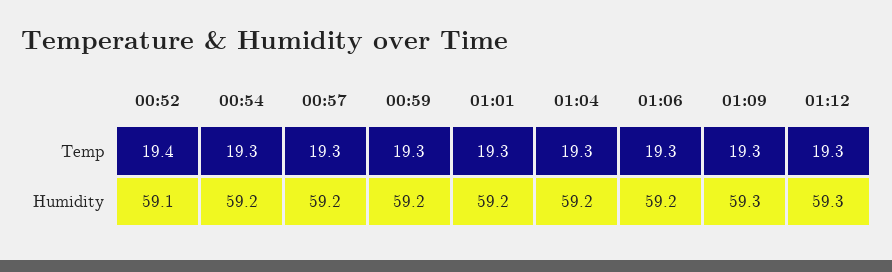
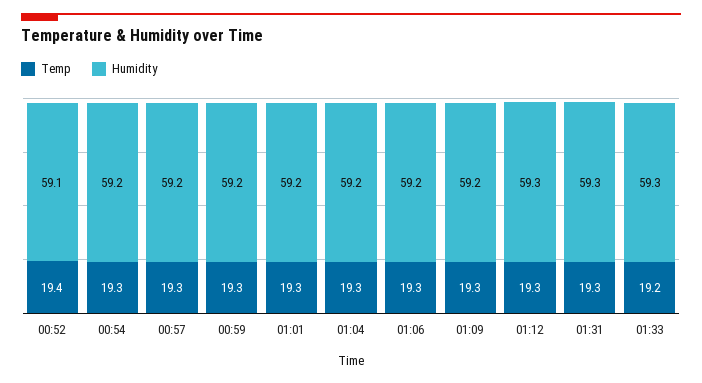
Humidity, 01:09: 59.3 -> 59.2
Temp, 01:31: none -> 19.3
Humidity, 01:31: none -> 59.3
Temp, 01:33: none -> 19.2
Humidity, 01:33: none -> 59.3

